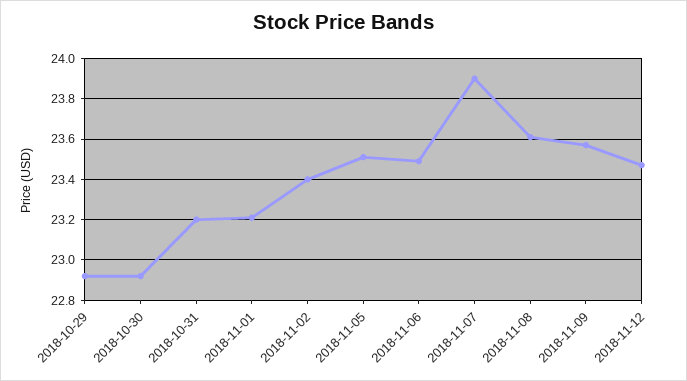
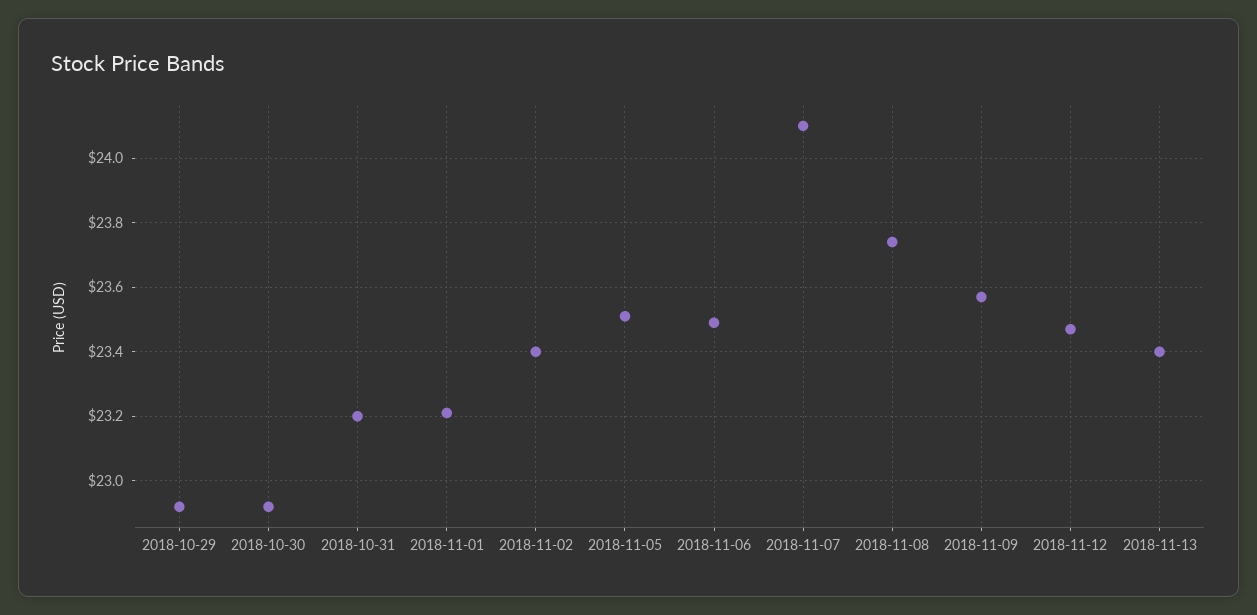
2018-11-07: 23.9 -> 24.1
2018-11-08: 23.6 -> 23.75
2018-11-13: none -> 23.4

